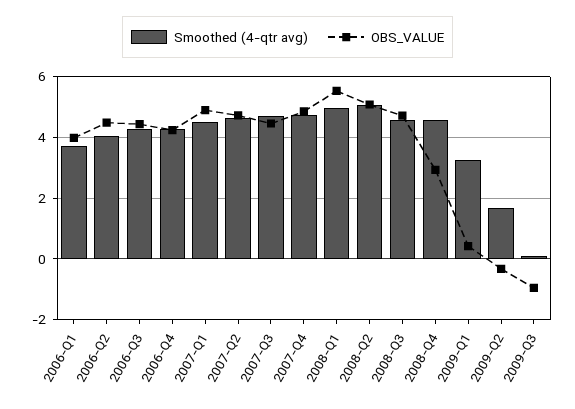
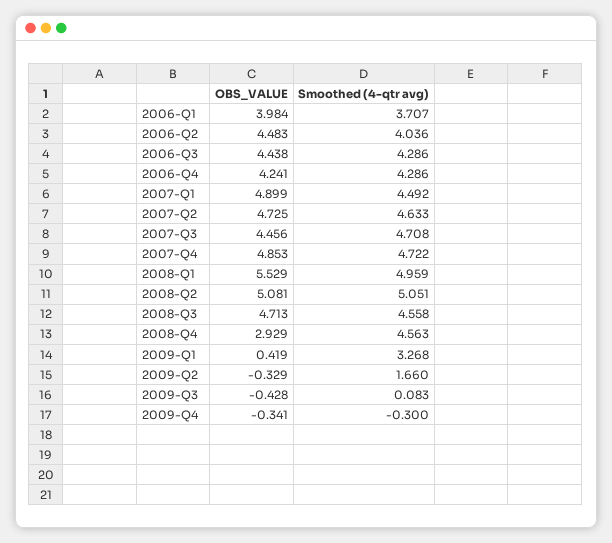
OBS_VALUE, 2009-Q3: -1 -> -0.428
OBS_VALUE, 2009-Q4: none -> -0.341
Smoothed (4-qtr avg), 2009-Q4: none -> -0.3

